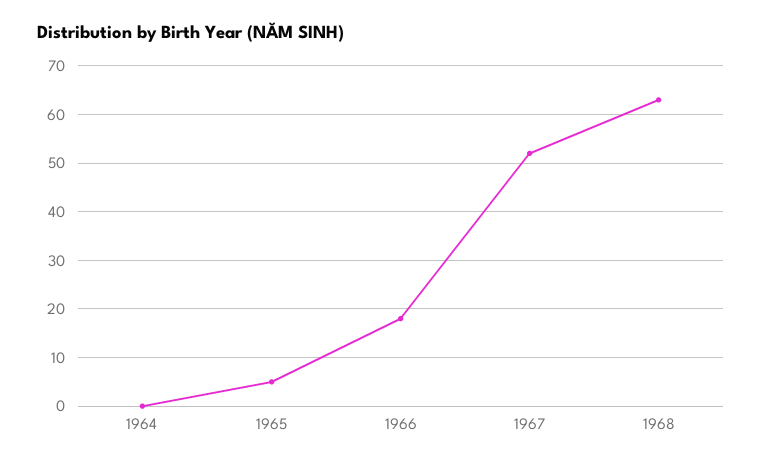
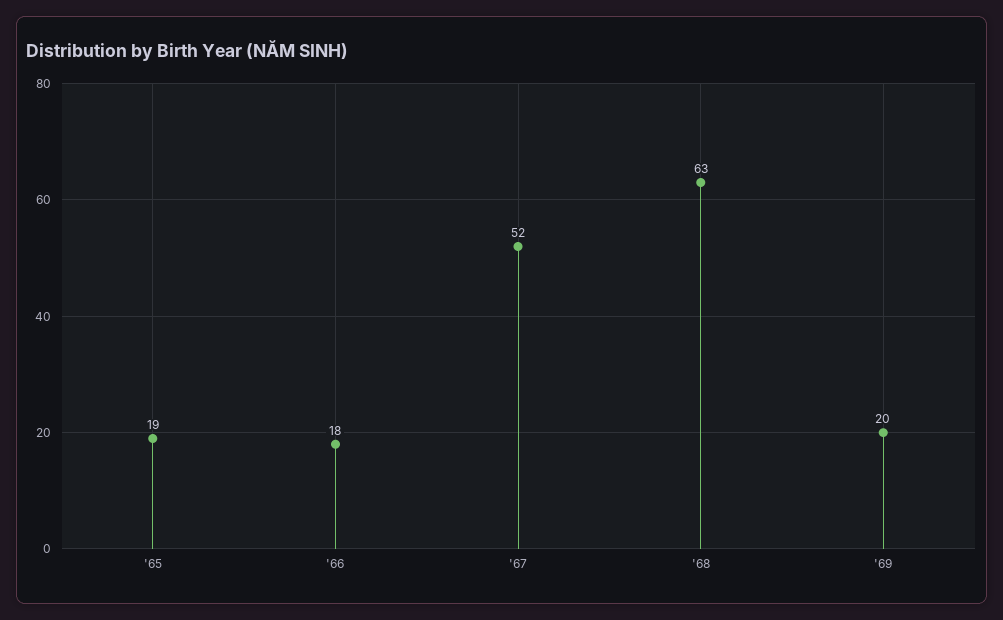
1964: 0 -> none
1965: 5 -> 19
'69: none -> 20

